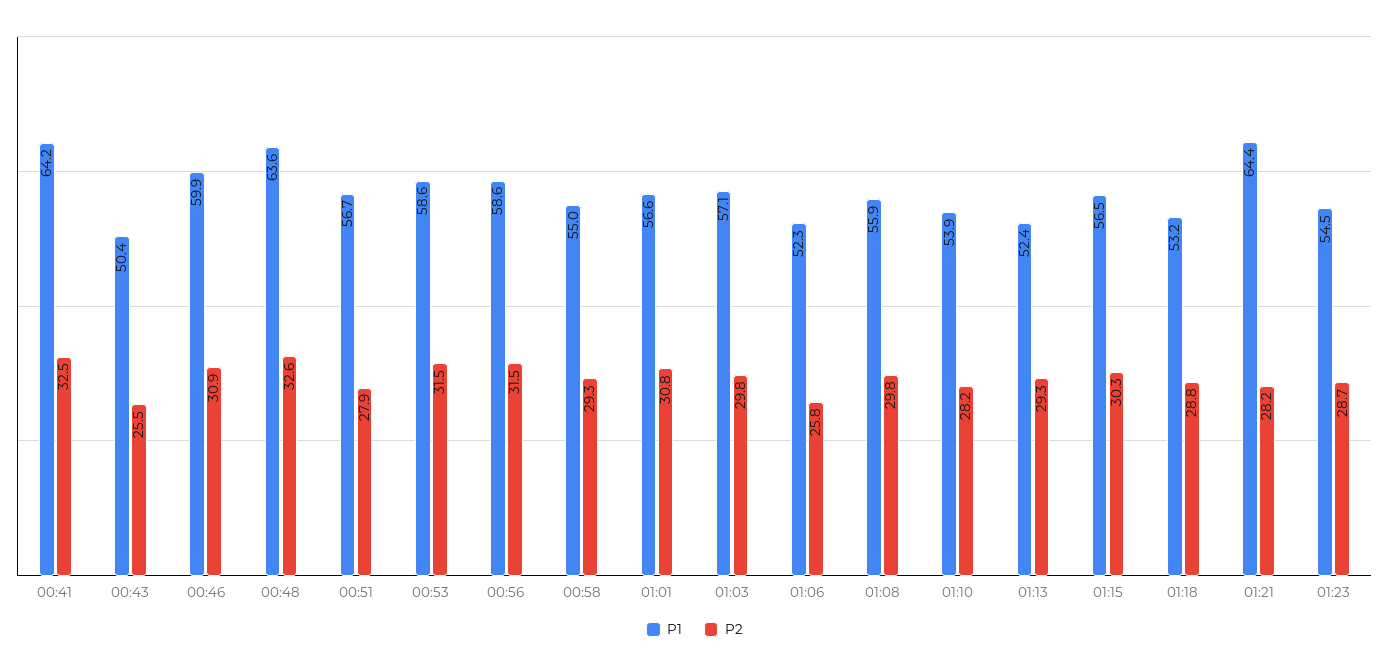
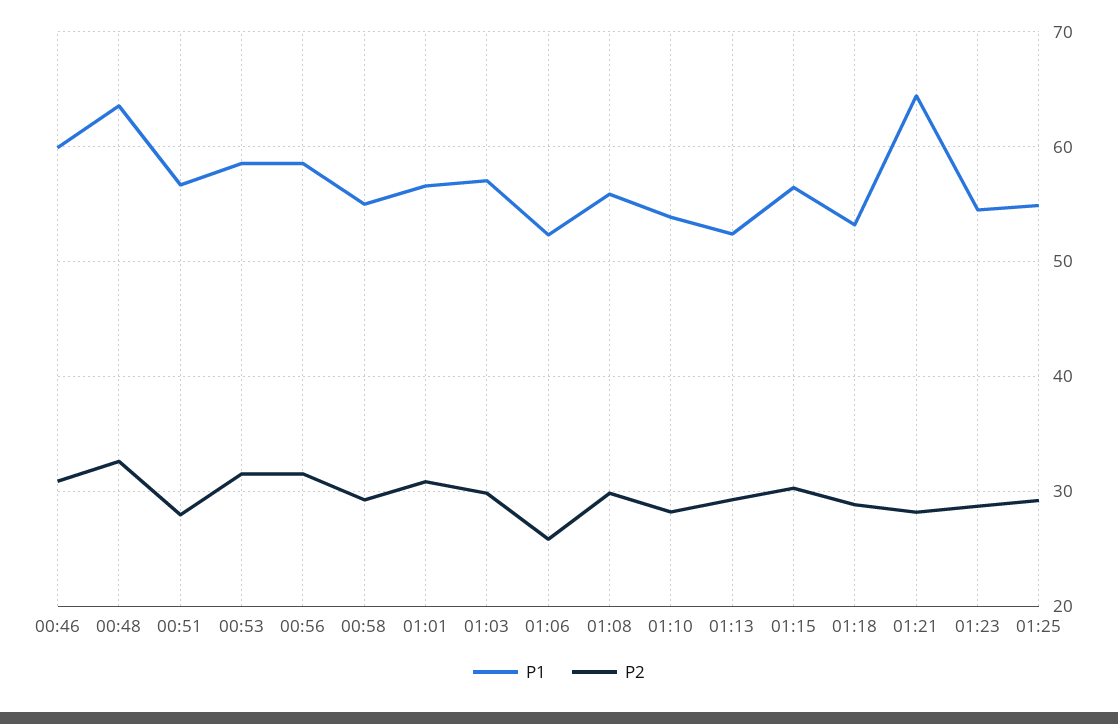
P1, 00:41: 64.2 -> none
P2, 00:41: 32.5 -> none
P1, 00:43: 50.4 -> none
P2, 00:43: 25.5 -> none
P1, 01:25: none -> 55
P2, 01:25: none -> 29

